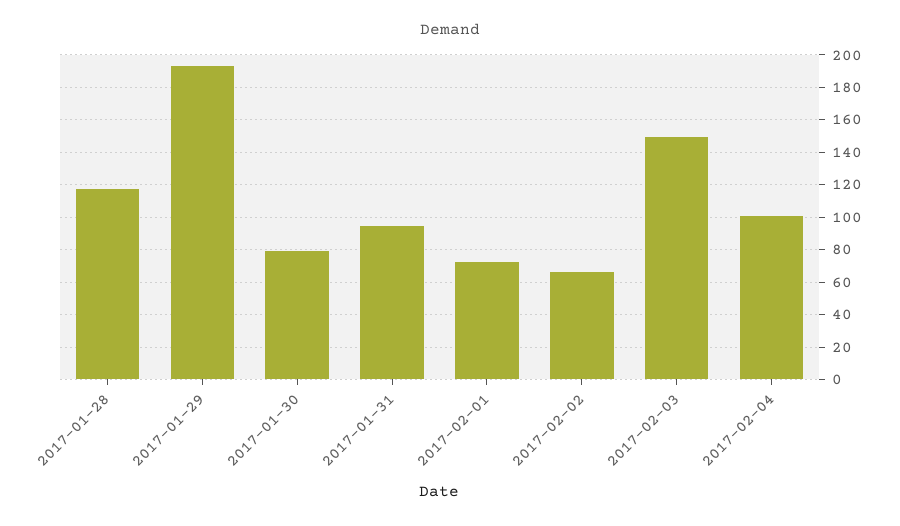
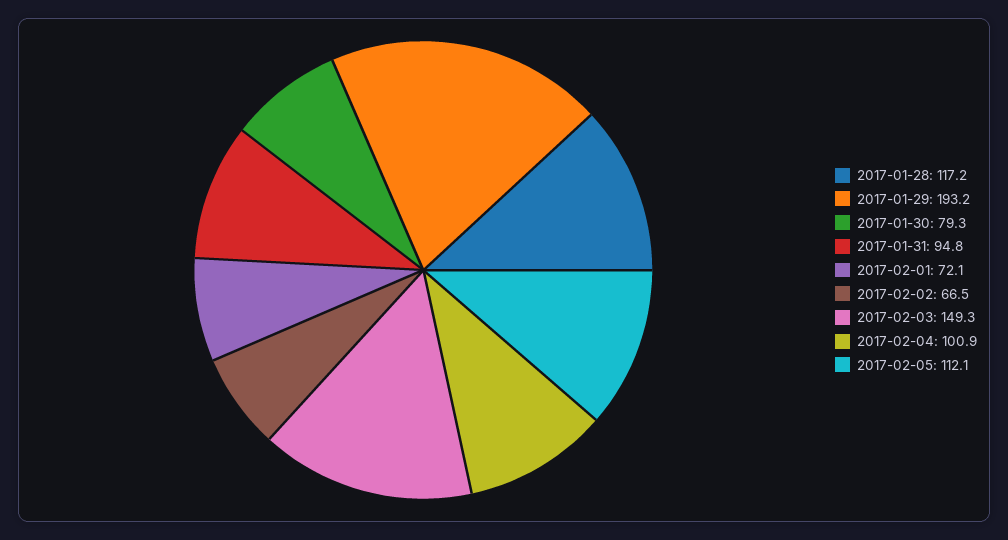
2017-02-05: none -> 112.1

